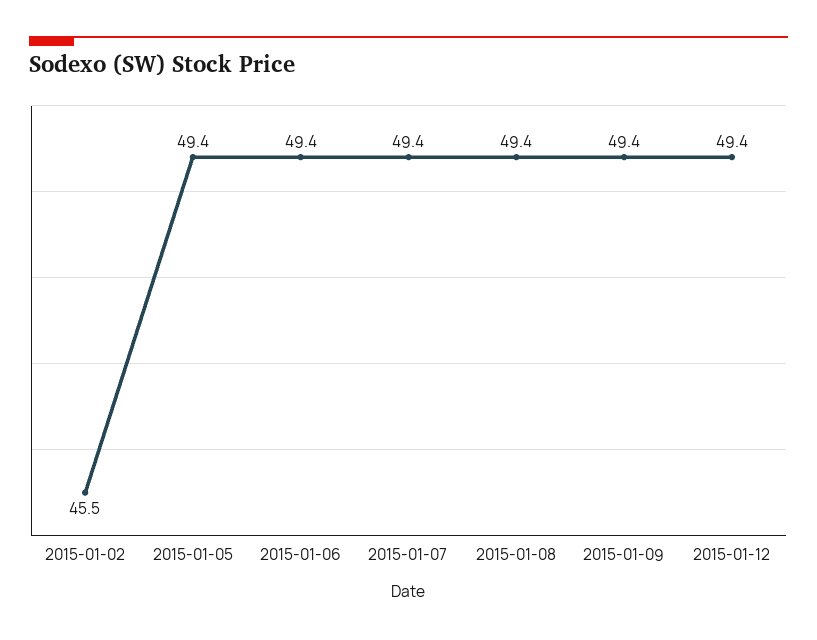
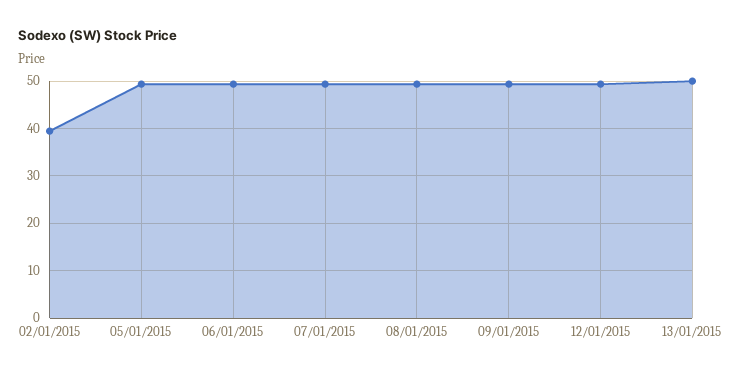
2015-01-02: 45.5 -> 40
13/01/2015: none -> 50

